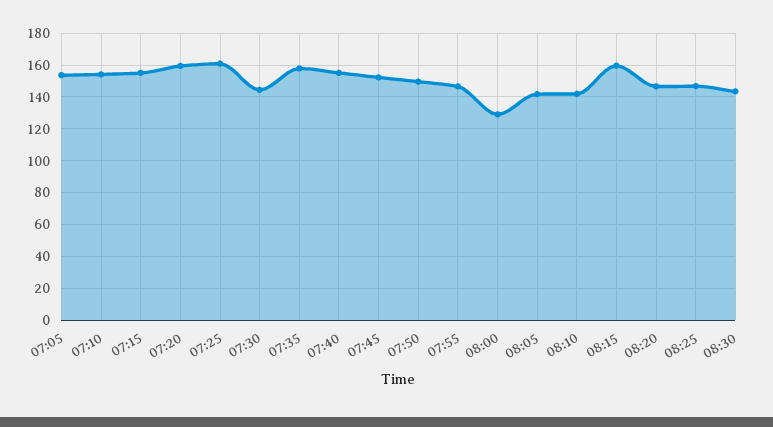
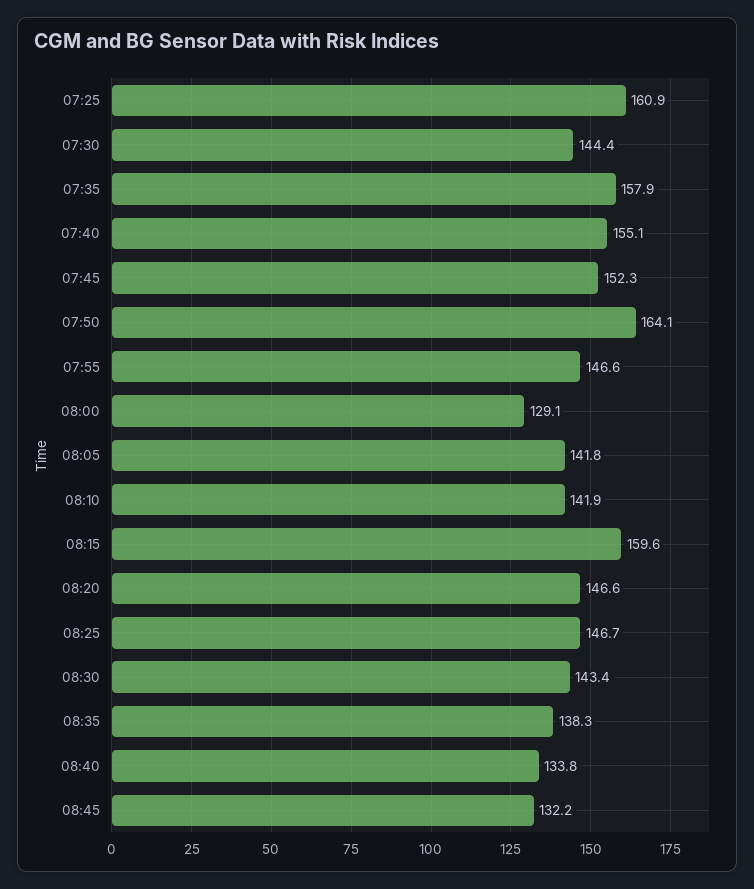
07:05: 155 -> none
07:10: 155 -> none
07:15: 155 -> none
07:20: 160 -> none
07:50: 150 -> 164.1
08:35: none -> 138.3
08:40: none -> 133.8
08:45: none -> 132.2

